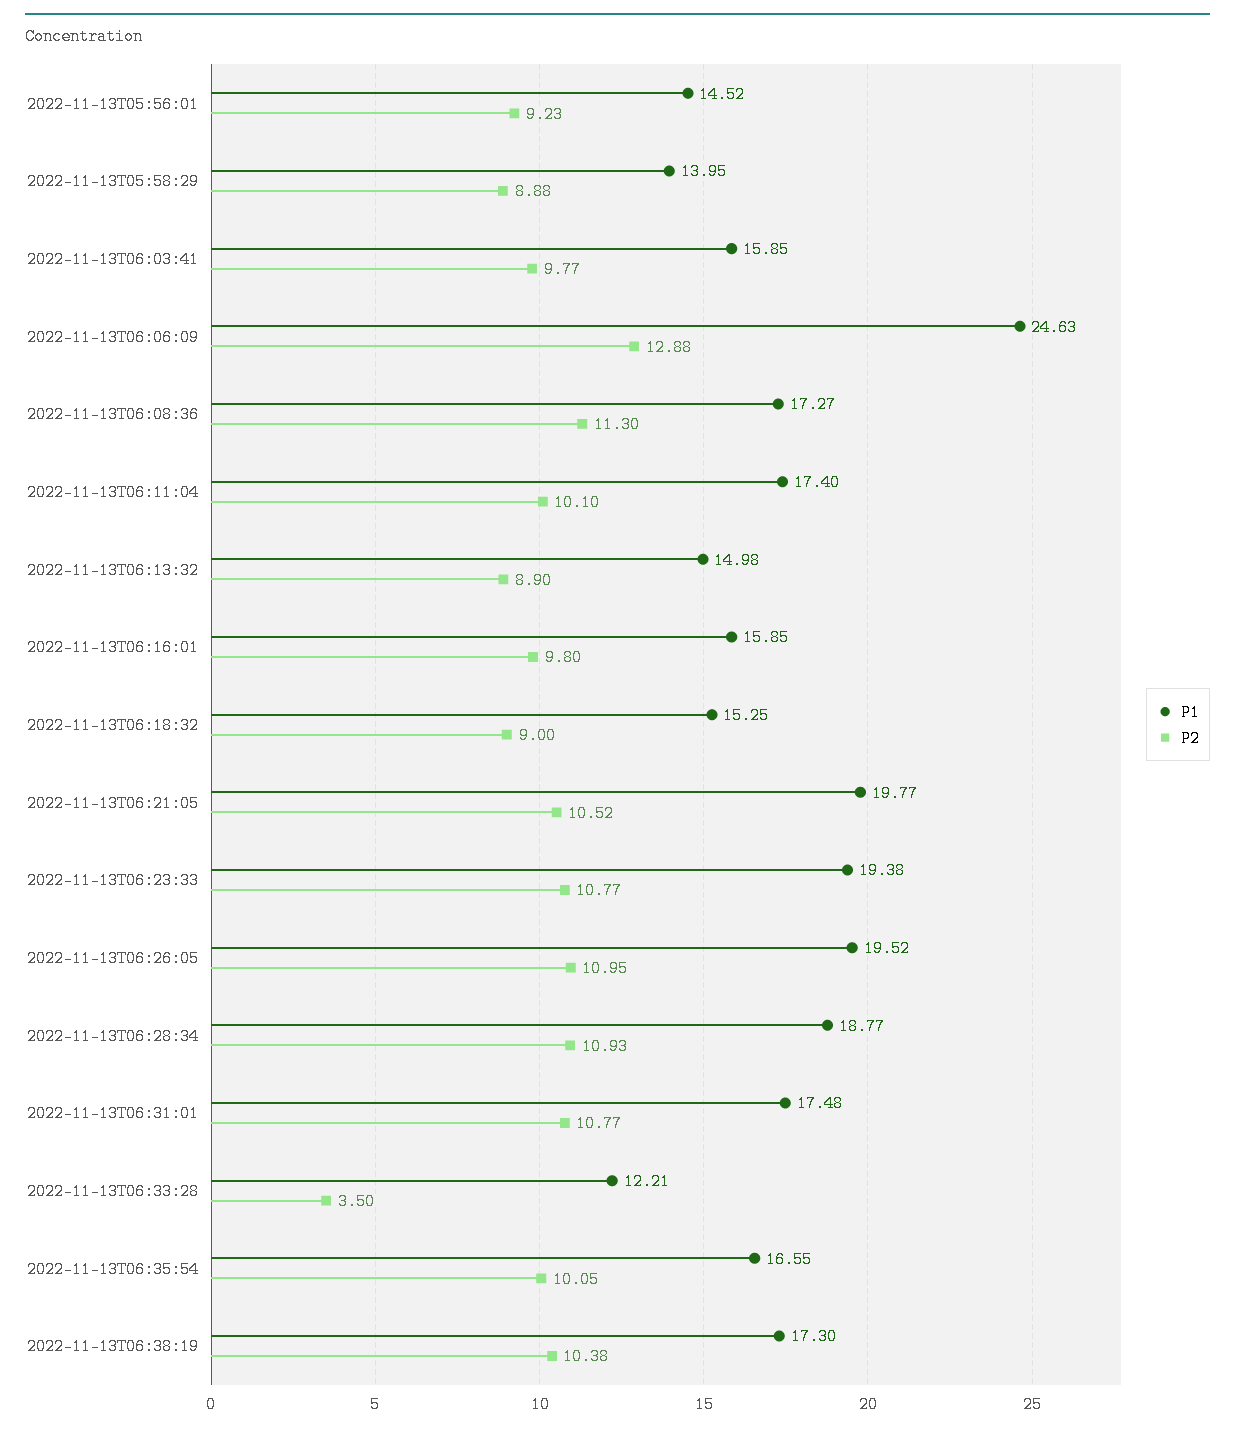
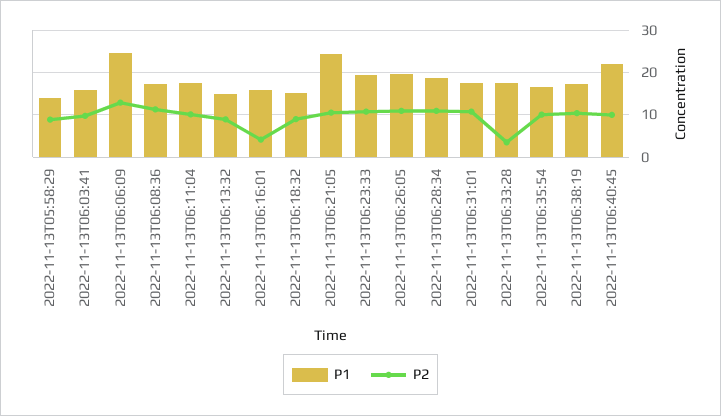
P1, 2022-11-13T05:56:01: 14.52 -> none
P2, 2022-11-13T05:56:01: 9.23 -> none
P2, 2022-11-13T06:16:01: 9.8 -> 4
P1, 2022-11-13T06:21:05: 19.77 -> 24
P1, 2022-11-13T06:33:28: 12.21 -> 18
P1, 2022-11-13T06:40:45: none -> 22
P2, 2022-11-13T06:40:45: none -> 10

